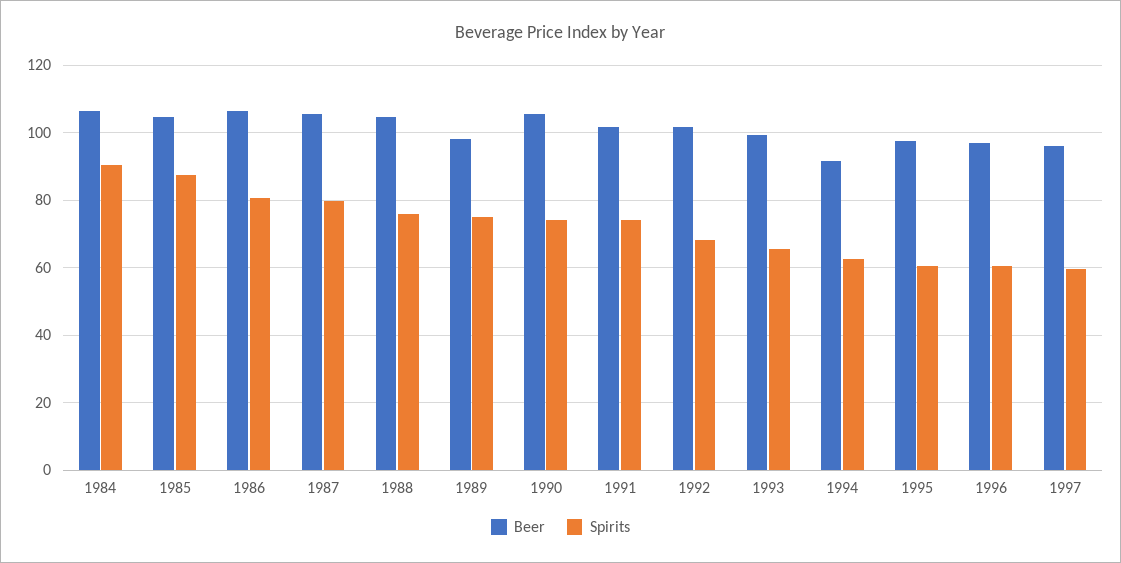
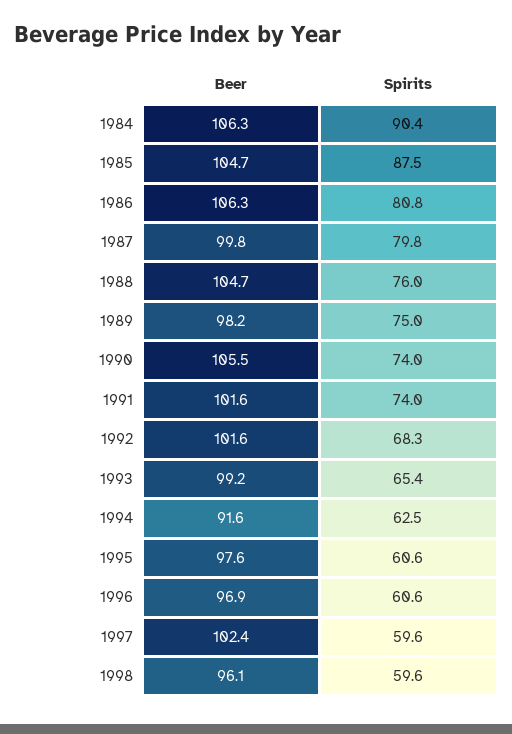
Beer, 1987: 106 -> 99.8
Beer, 1997: 96 -> 102.4
Beer, 1998: none -> 96.1
Spirits, 1998: none -> 59.6

